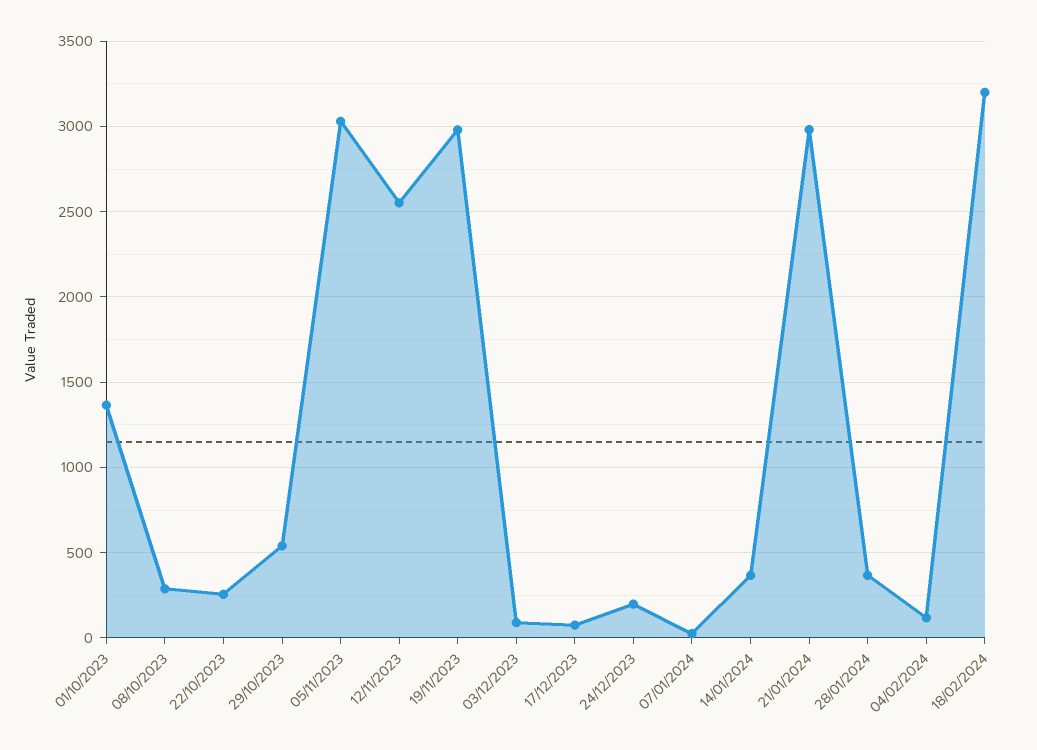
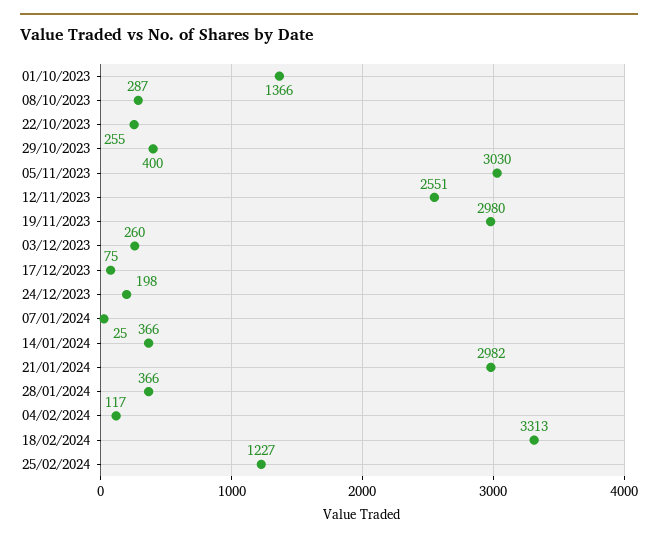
29/10/2023: 550 -> 400
03/12/2023: 100 -> 260
18/02/2024: 3200 -> 3313
25/02/2024: none -> 1227

